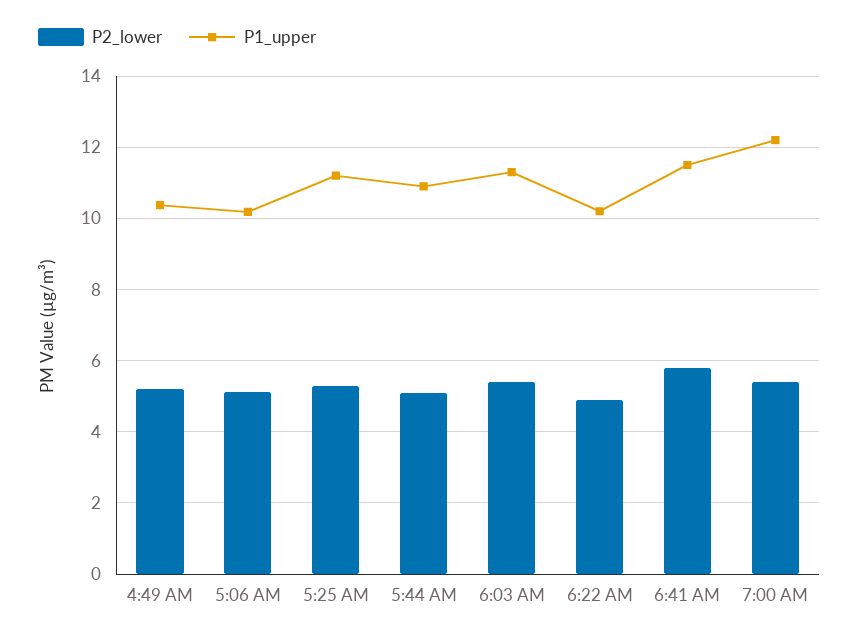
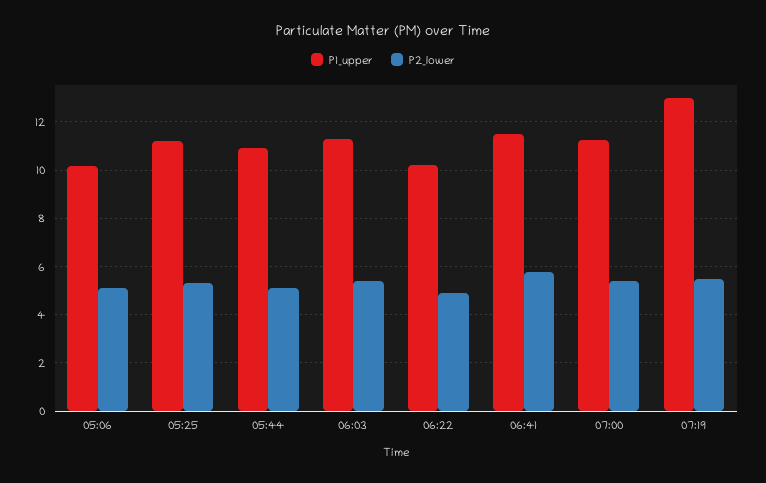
P2_lower, 4:49 AM: 5.2 -> none
P1_upper, 4:49 AM: 10.4 -> none
P1_upper, 7:00 AM: 12.2 -> 11.25
P1_upper, 07:19: none -> 13
P2_lower, 07:19: none -> 5.5

